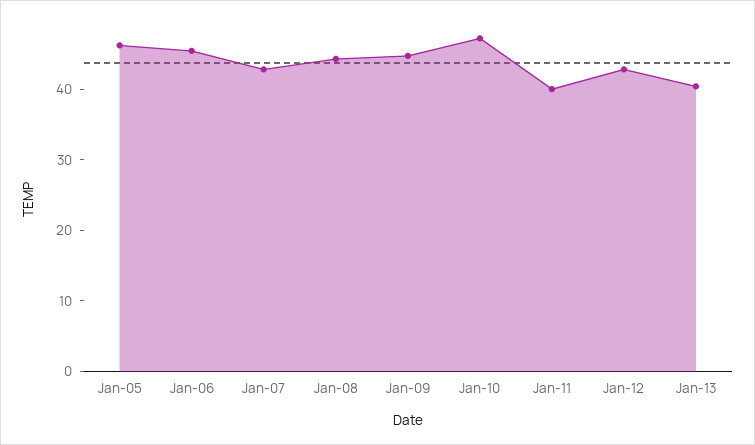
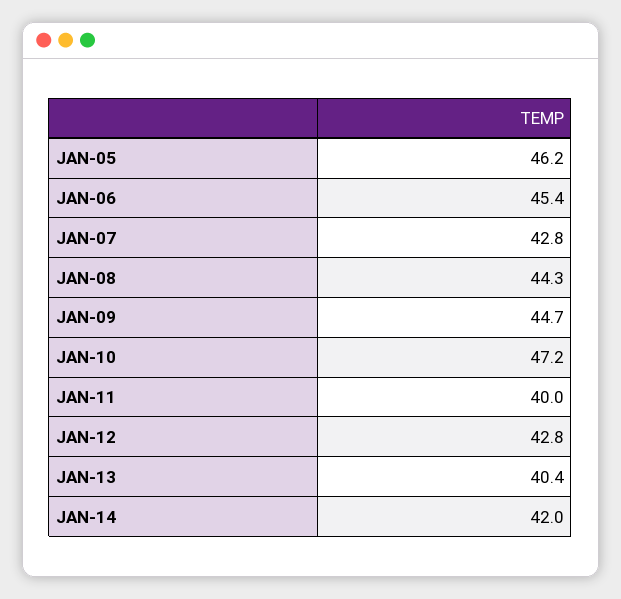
JAN-14: none -> 42

